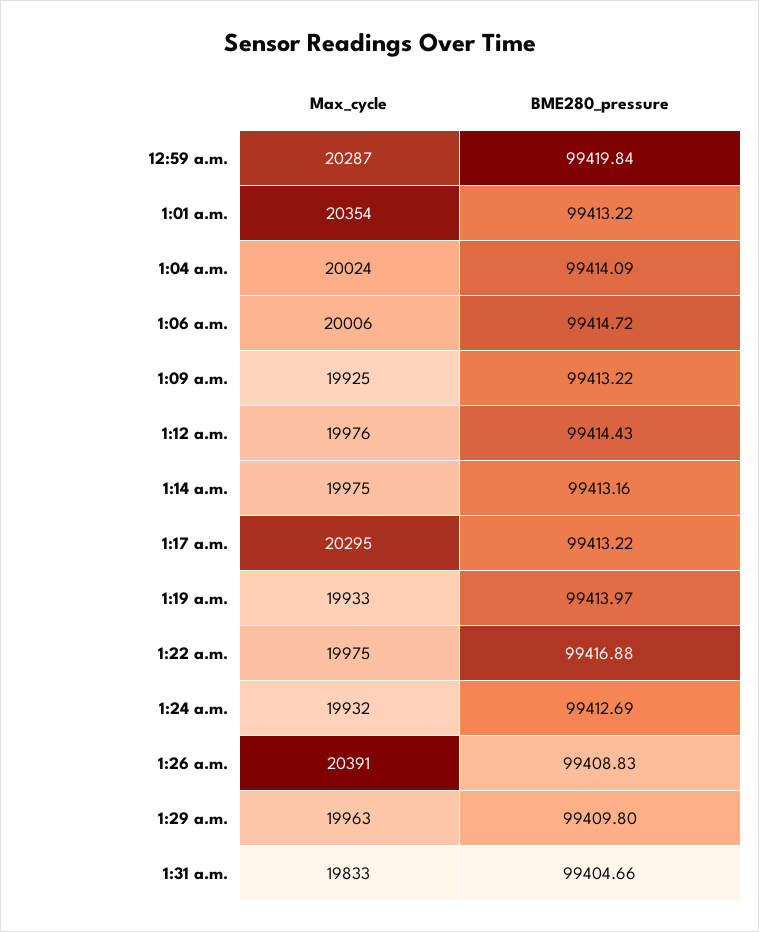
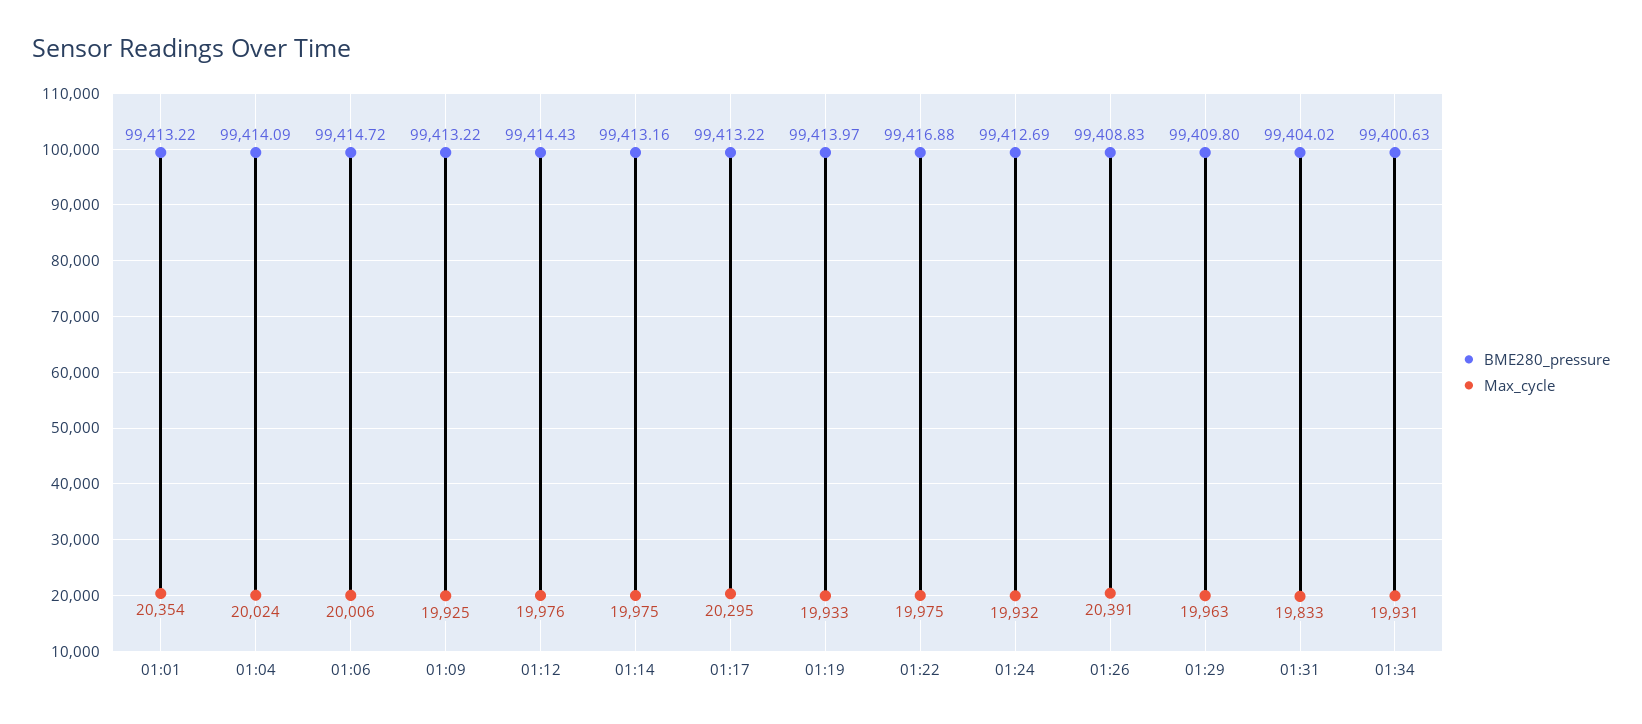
Max_cycle, 12:59 a.m.: 20287 -> none
BME280_pressure, 12:59 a.m.: 99419.84 -> none
BME280_pressure, 1:31 a.m.: 99404.66 -> 99404.02
BME280_pressure, 01:34: none -> 99400.63
Max_cycle, 01:34: none -> 19931

